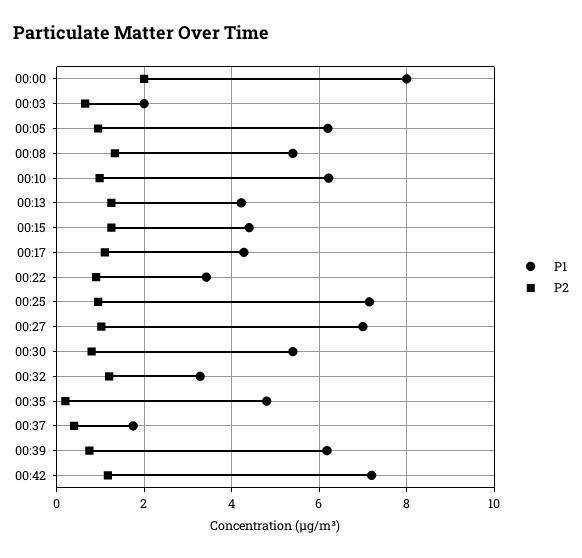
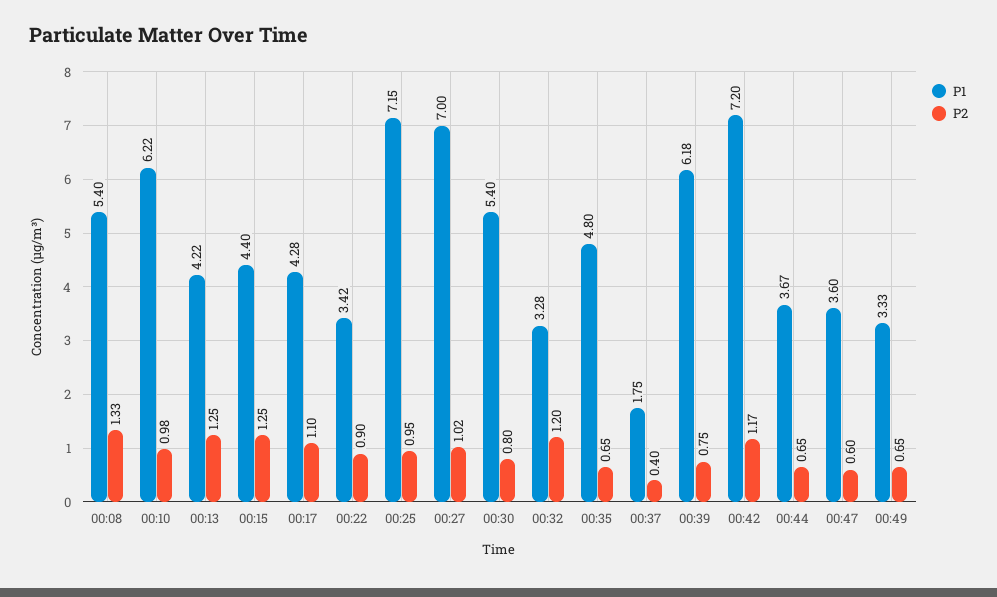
P1, 00:00: 8 -> none
P2, 00:00: 2 -> none
P1, 00:03: 2 -> none
P2, 00:03: 0.6 -> none
P1, 00:05: 6.2 -> none
P2, 00:05: 1 -> none
P2, 00:35: 0.2 -> 0.65
P1, 00:44: none -> 3.67
P2, 00:44: none -> 0.65
P1, 00:47: none -> 3.6
P2, 00:47: none -> 0.6
P1, 00:49: none -> 3.33
P2, 00:49: none -> 0.65

